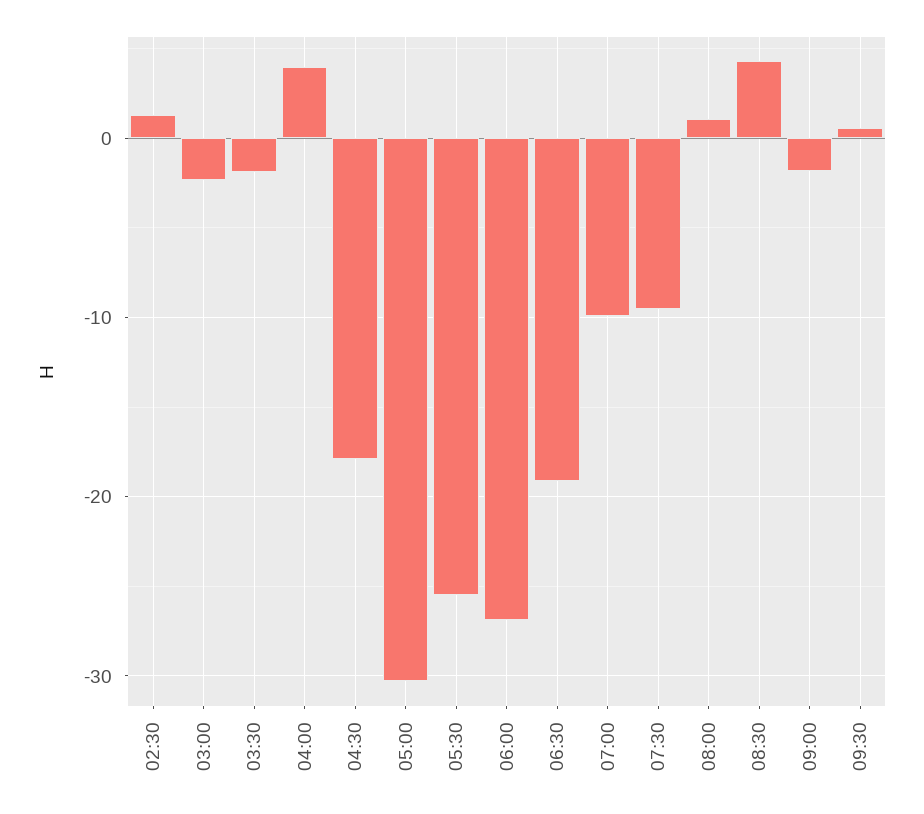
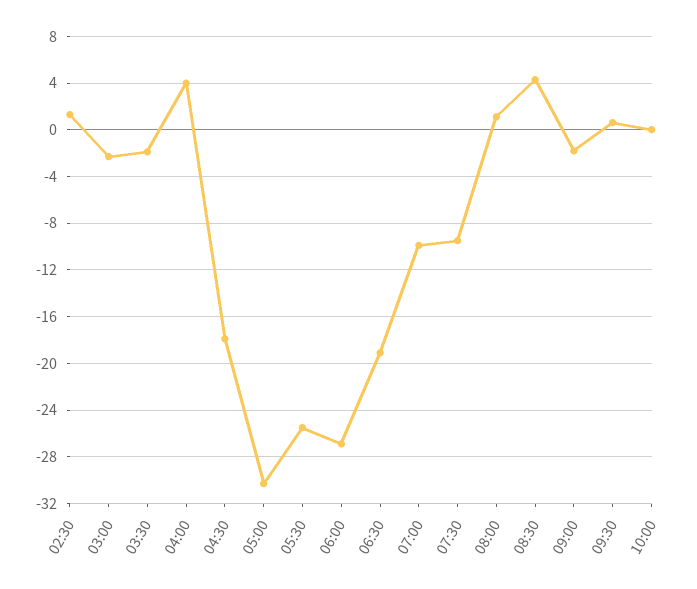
10:00: none -> 0

